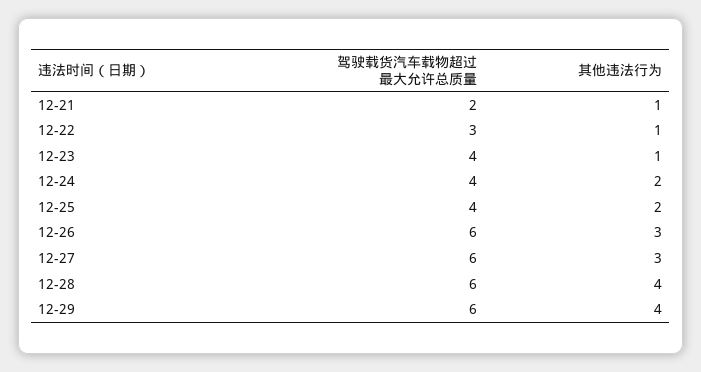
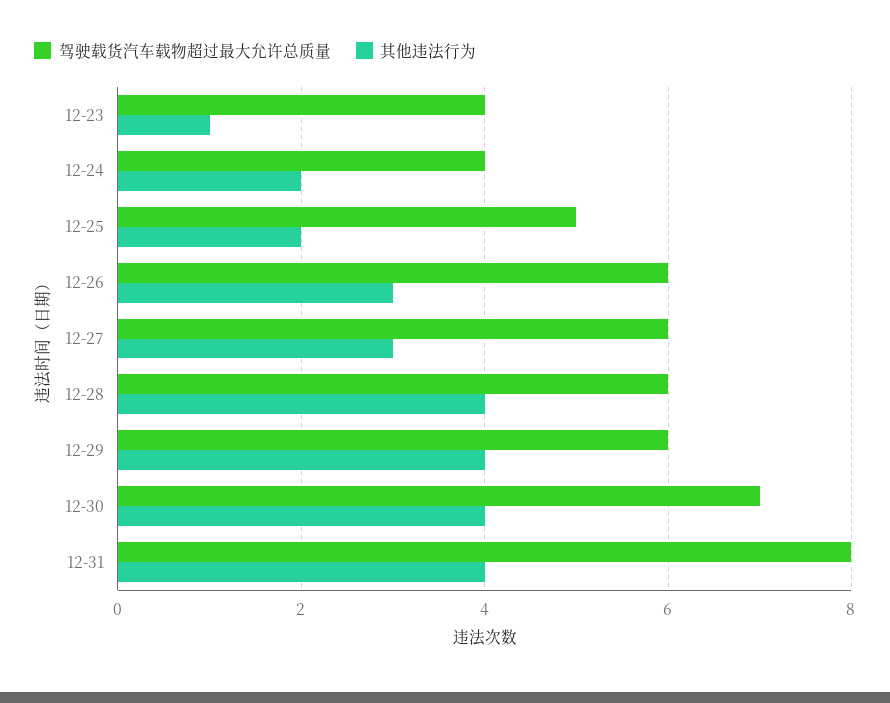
驾驶载货汽车载物超过最大允许总质量, 12-21: 2 -> none
其他违法行为, 12-21: 1 -> none
驾驶载货汽车载物超过最大允许总质量, 12-22: 3 -> none
其他违法行为, 12-22: 1 -> none
驾驶载货汽车载物超过最大允许总质量, 12-25: 4 -> 5
驾驶载货汽车载物超过最大允许总质量, 12-30: none -> 7
其他违法行为, 12-30: none -> 4
驾驶载货汽车载物超过最大允许总质量, 12-31: none -> 8
其他违法行为, 12-31: none -> 4

